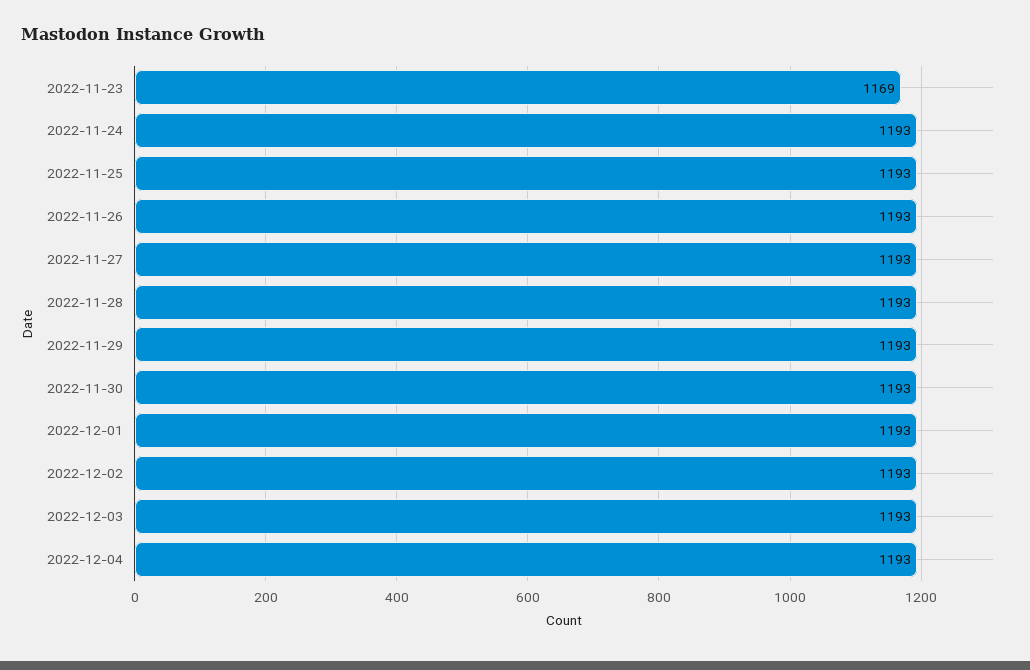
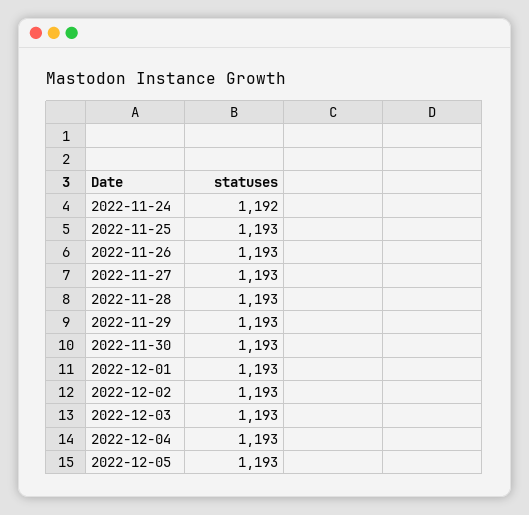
2022-11-23: 1169 -> none
2022-11-24: 1193 -> 1192
2022-12-05: none -> 1193

